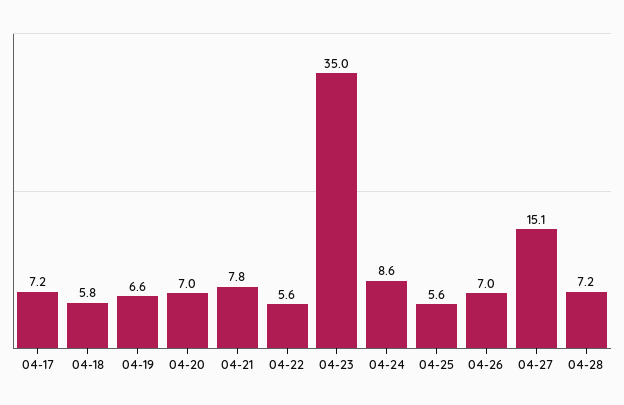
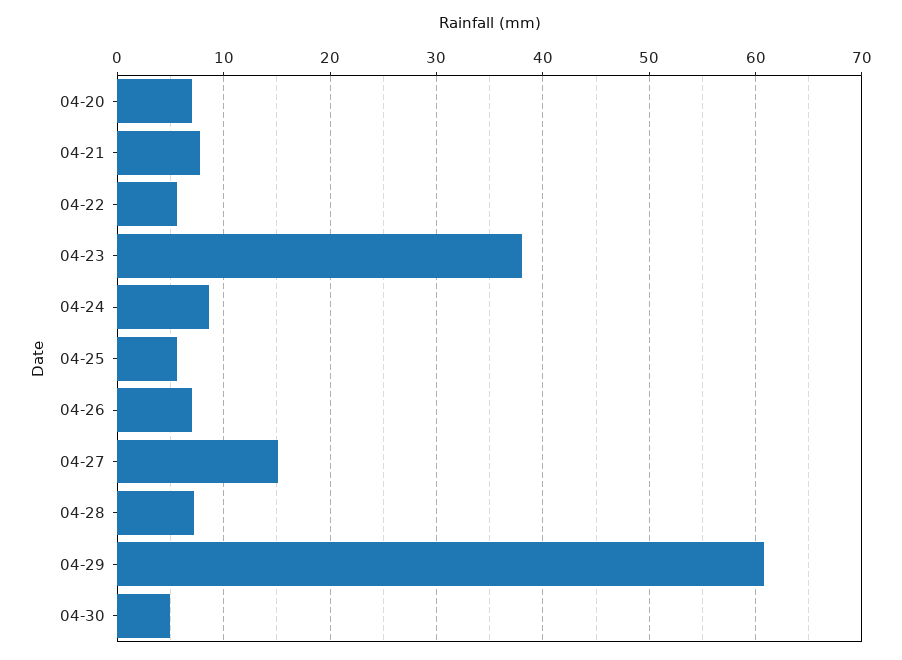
04-17: 7.2 -> none
04-18: 5.8 -> none
04-19: 6.6 -> none
04-23: 35 -> 38
04-29: none -> 61
04-30: none -> 5

